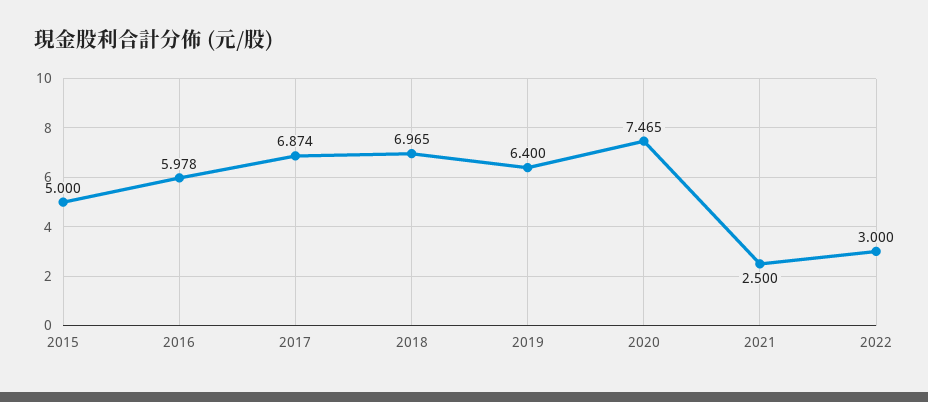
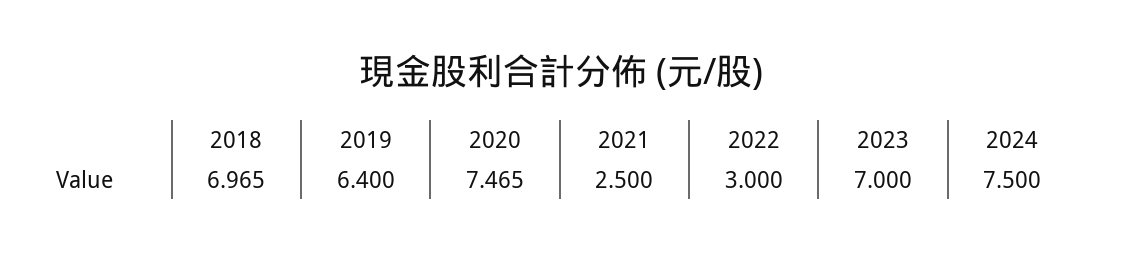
2015: 5 -> none
2016: 5.978 -> none
2017: 6.874 -> none
2023: none -> 7
2024: none -> 7.5

